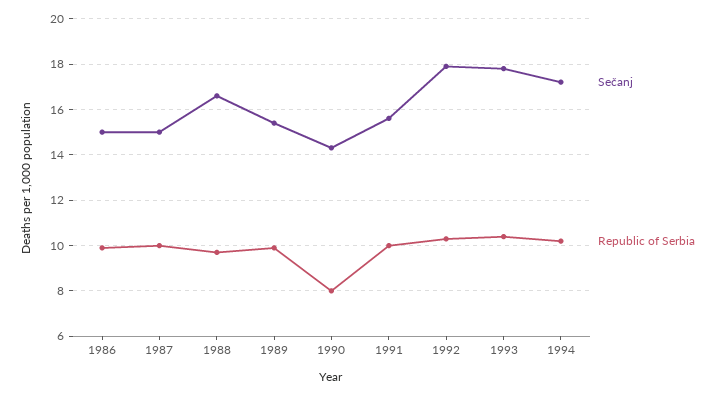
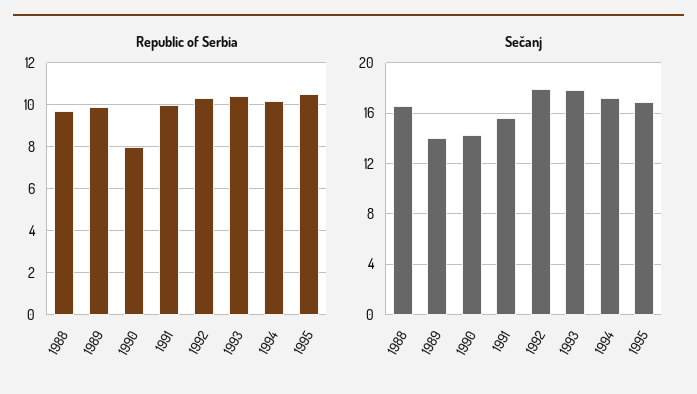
Sečanj, 1986: 15 -> none
Republic of Serbia, 1986: 10 -> none
Sečanj, 1987: 15 -> none
Republic of Serbia, 1987: 10 -> none
Sečanj, 1989: 15.5 -> 14
Republic of Serbia, 1995: none -> 10.5
Sečanj, 1995: none -> 17

